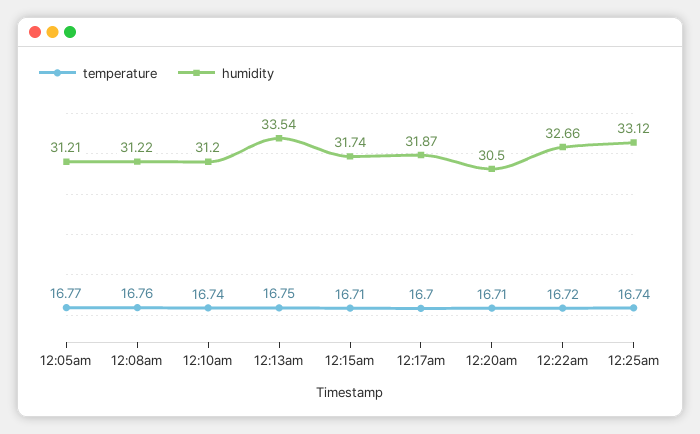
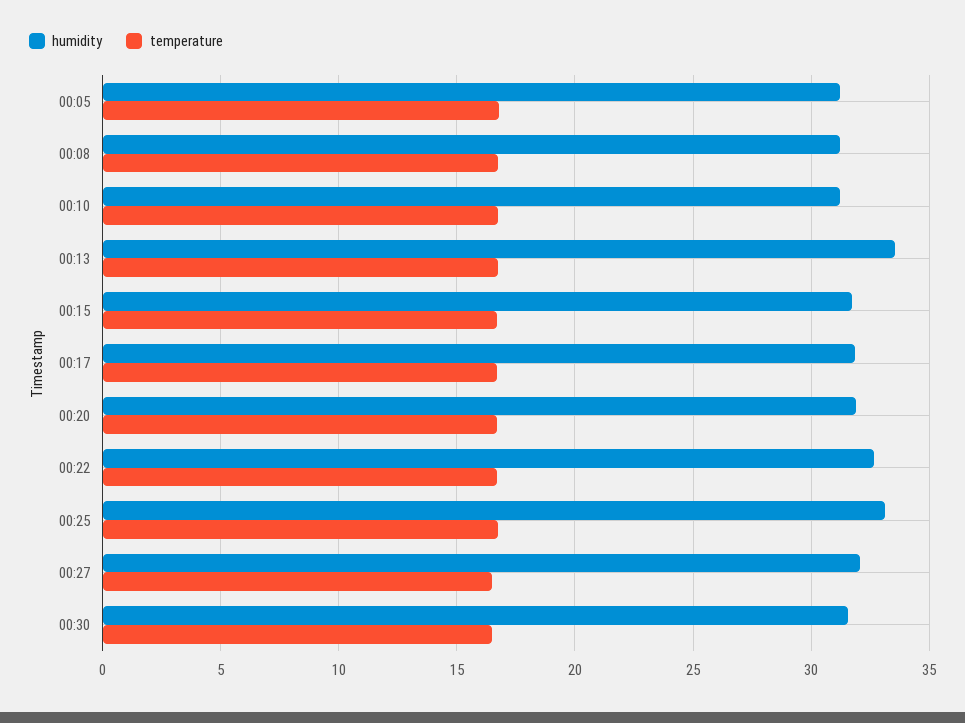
humidity, 12:20am: 30.5 -> 32
humidity, 00:27: none -> 32
temperature, 00:27: none -> 16.5
humidity, 00:30: none -> 31.5
temperature, 00:30: none -> 16.5

